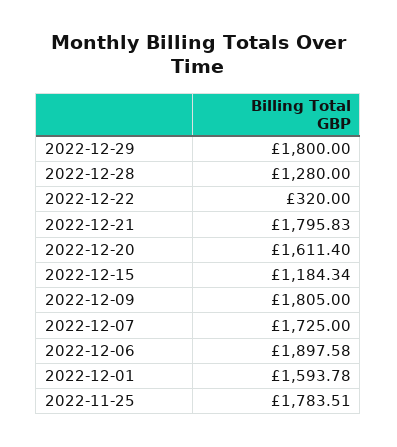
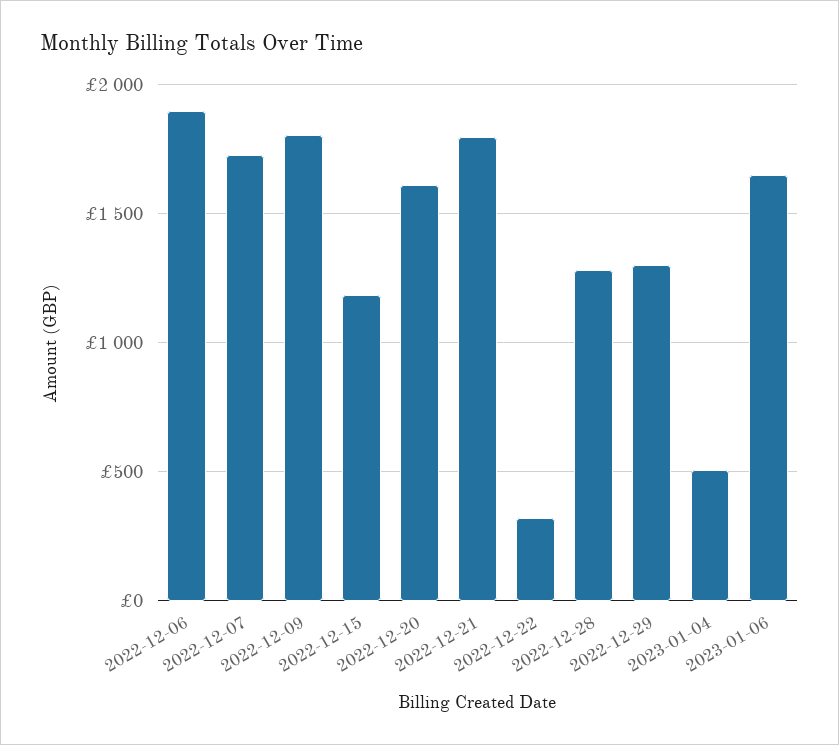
2022-12-29: 1800 -> 1300
2022-12-01: 1593.78 -> none
2022-11-25: 1783.51 -> none
2023-01-04: none -> 500
2023-01-06: none -> 1650

